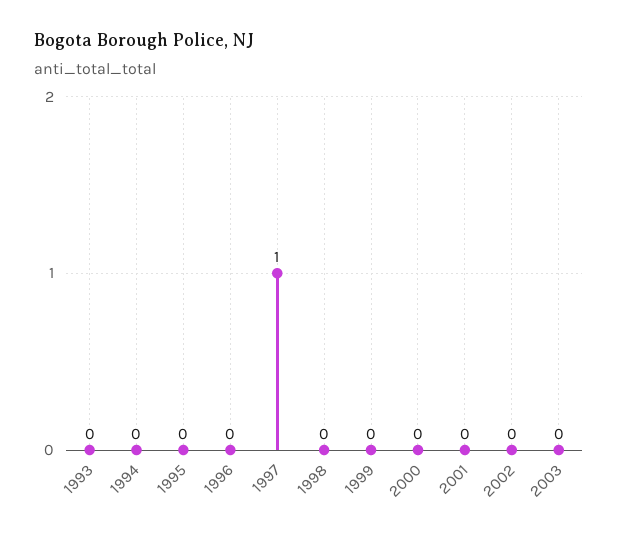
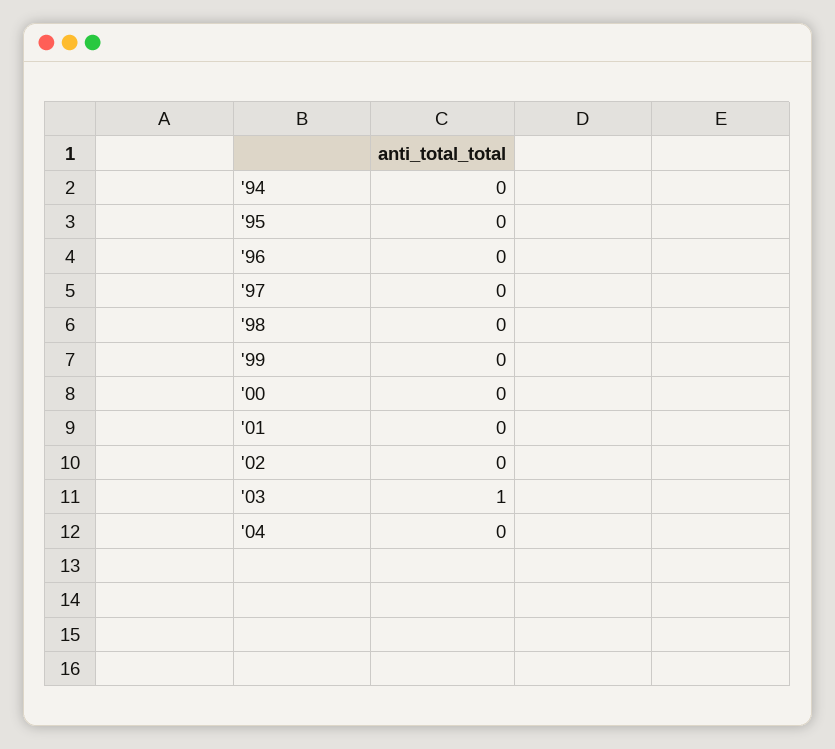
1993: 0 -> none
1997: 1 -> 0
2003: 0 -> 1
'04: none -> 0

